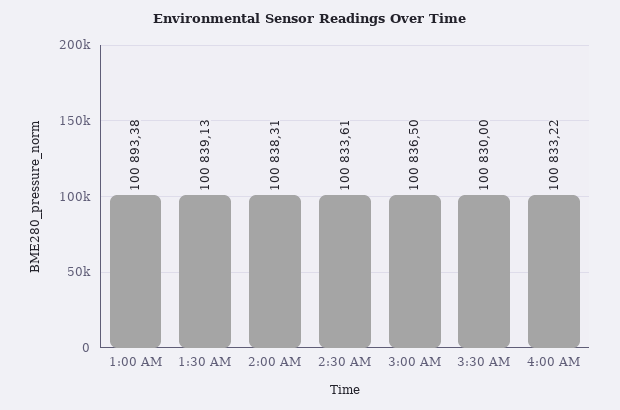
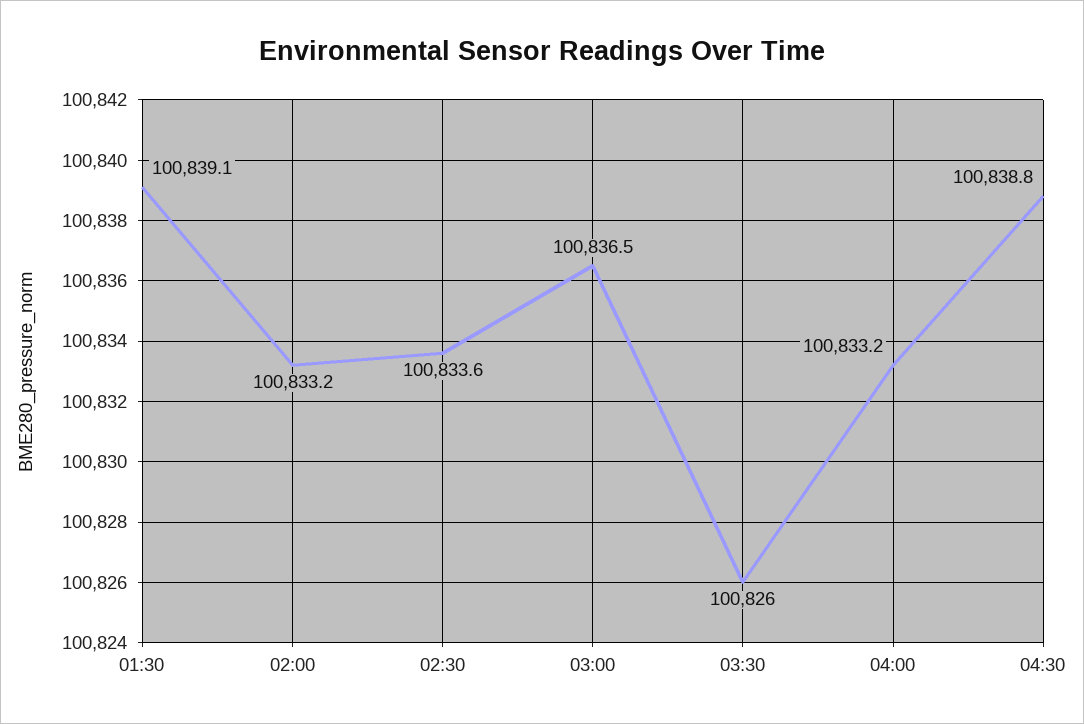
1:00 AM: 100893.38 -> none
2:00 AM: 100838.31 -> 100833.2
3:30 AM: 100830 -> 100826
04:30: none -> 100838.8

